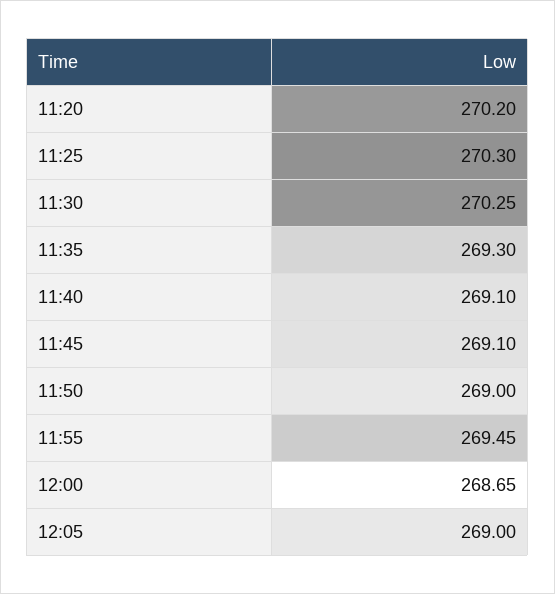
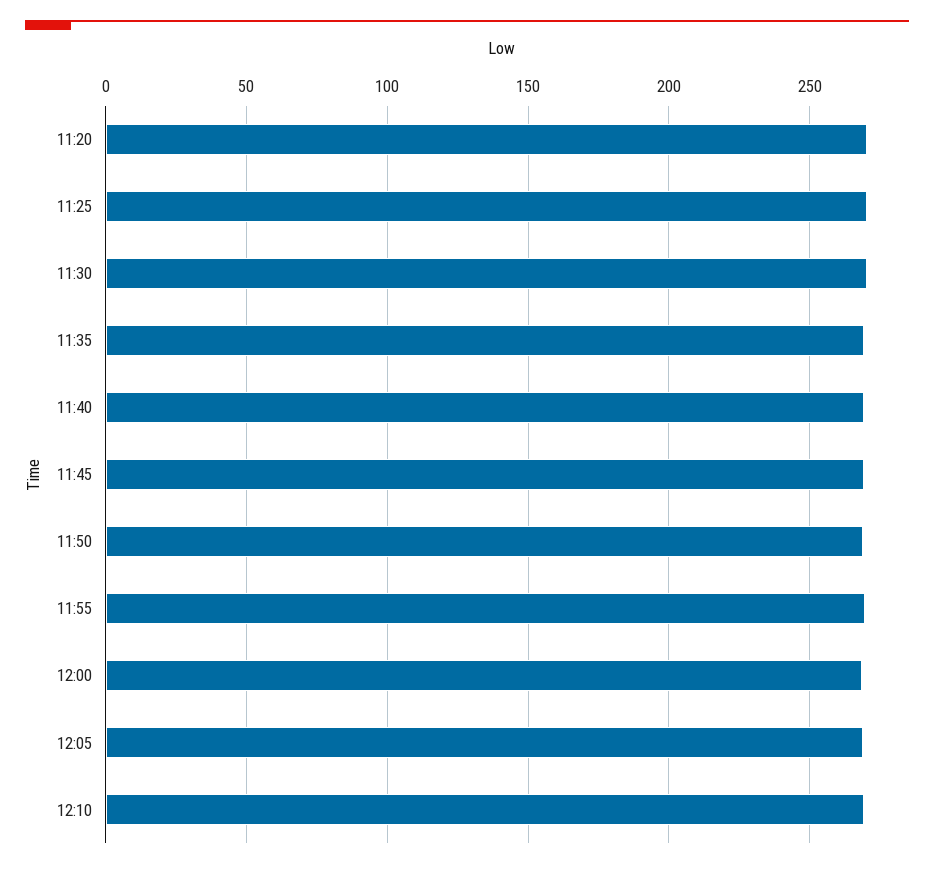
12:10: none -> 270

